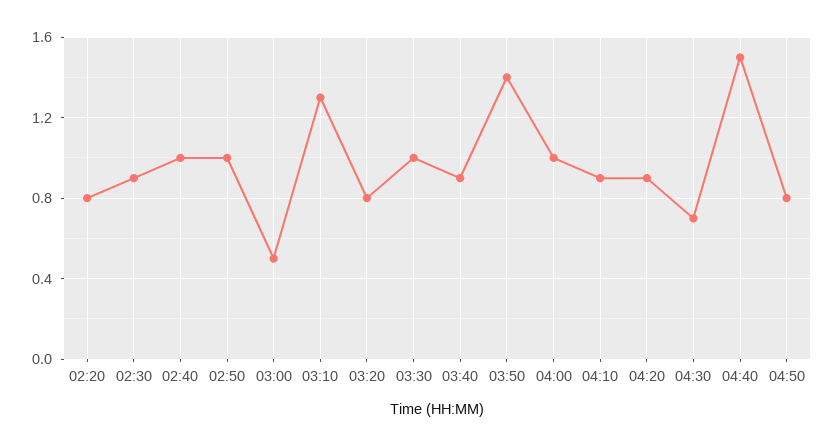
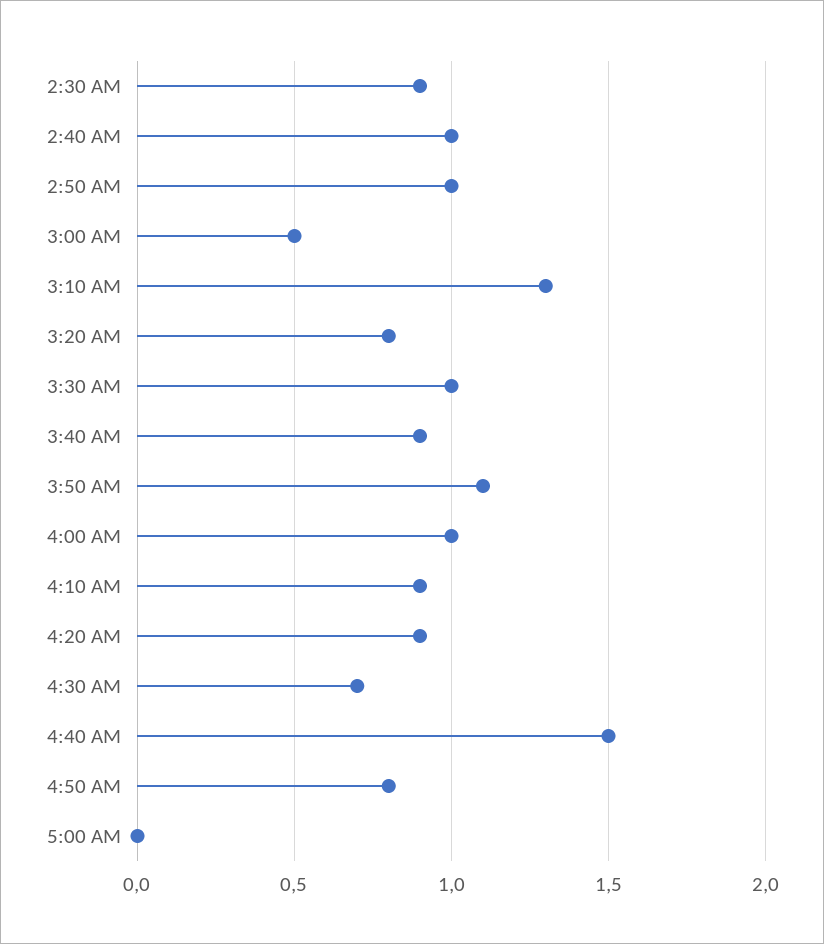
02:20: 0.8 -> none
03:50: 1.4 -> 1.1
5:00 AM: none -> 0

